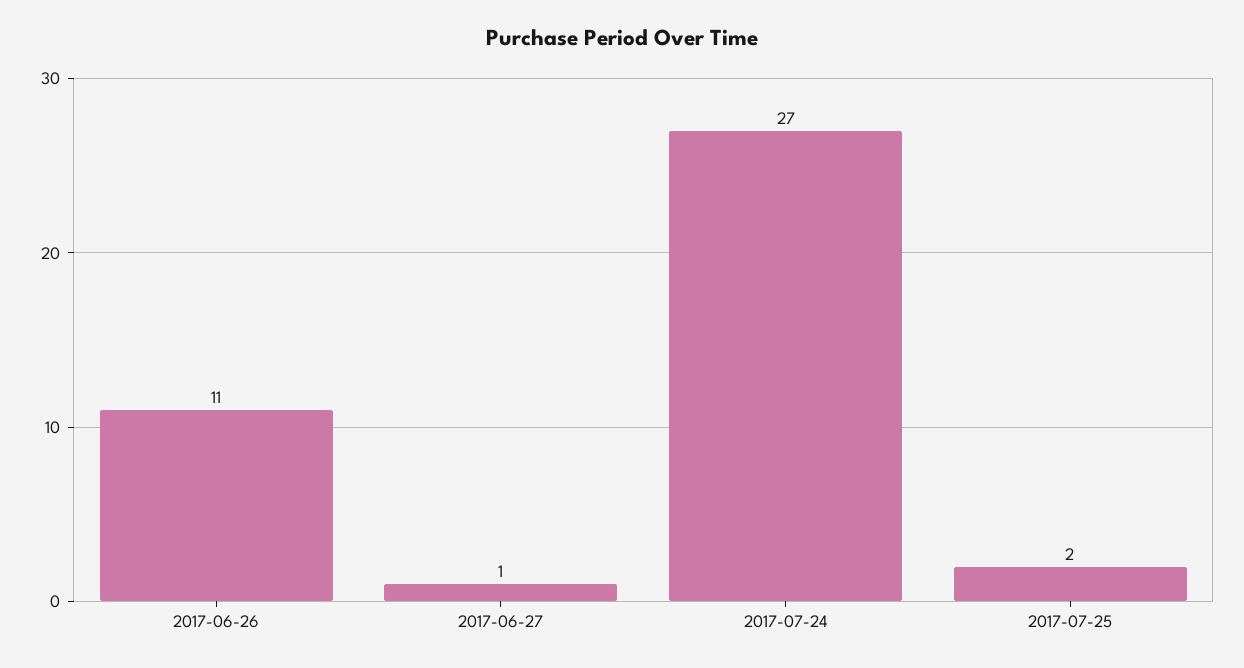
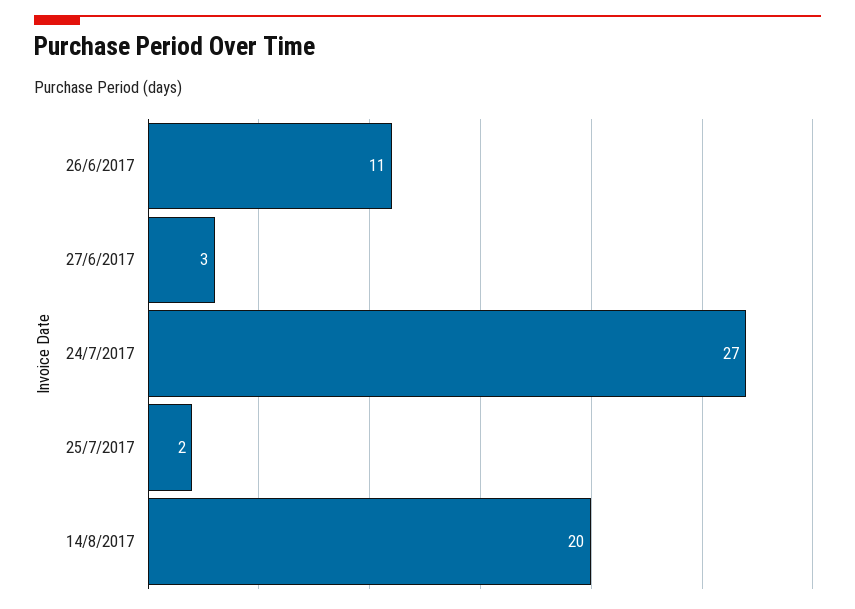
2017-06-27: 1 -> 3
14/8/2017: none -> 20

